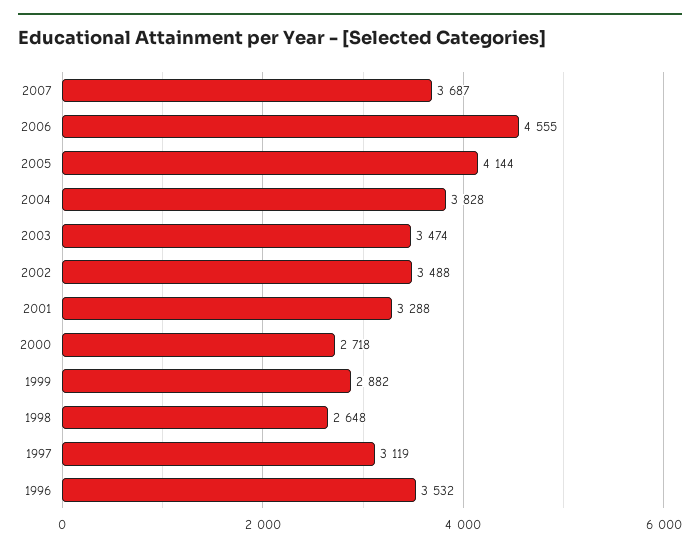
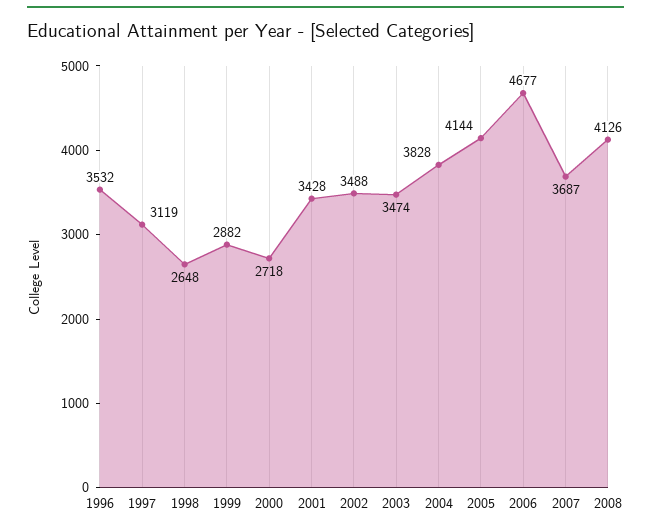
2006: 4555 -> 4677
2001: 3288 -> 3428
2008: none -> 4126

